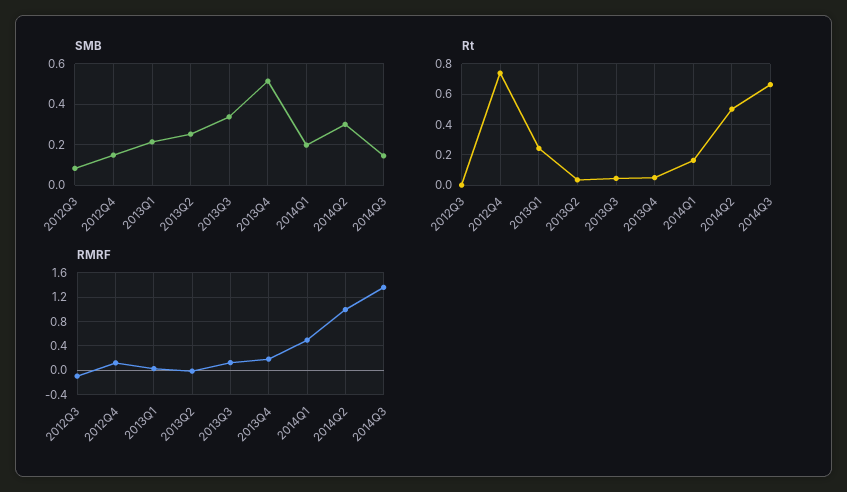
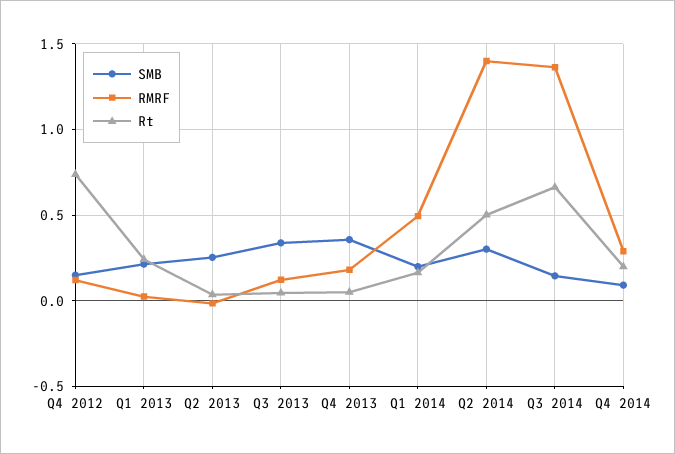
SMB, 2012Q3: 0.1 -> none
SMB, 2013Q4: 0.5 -> 0.35
Rt, 2012Q3: 0 -> none
RMRF, 2012Q3: -0.1 -> none
RMRF, 2014Q2: 1 -> 1.4
SMB, Q4 2014: none -> 0.1
RMRF, Q4 2014: none -> 0.3
Rt, Q4 2014: none -> 0.2

